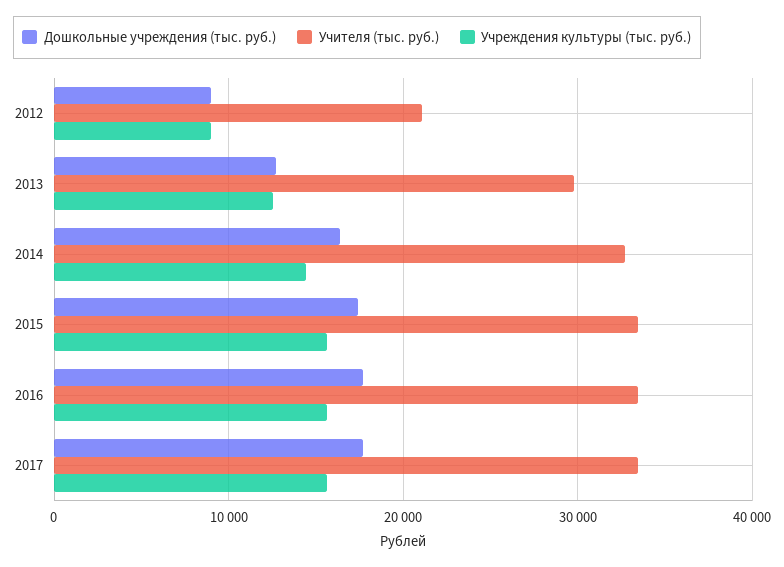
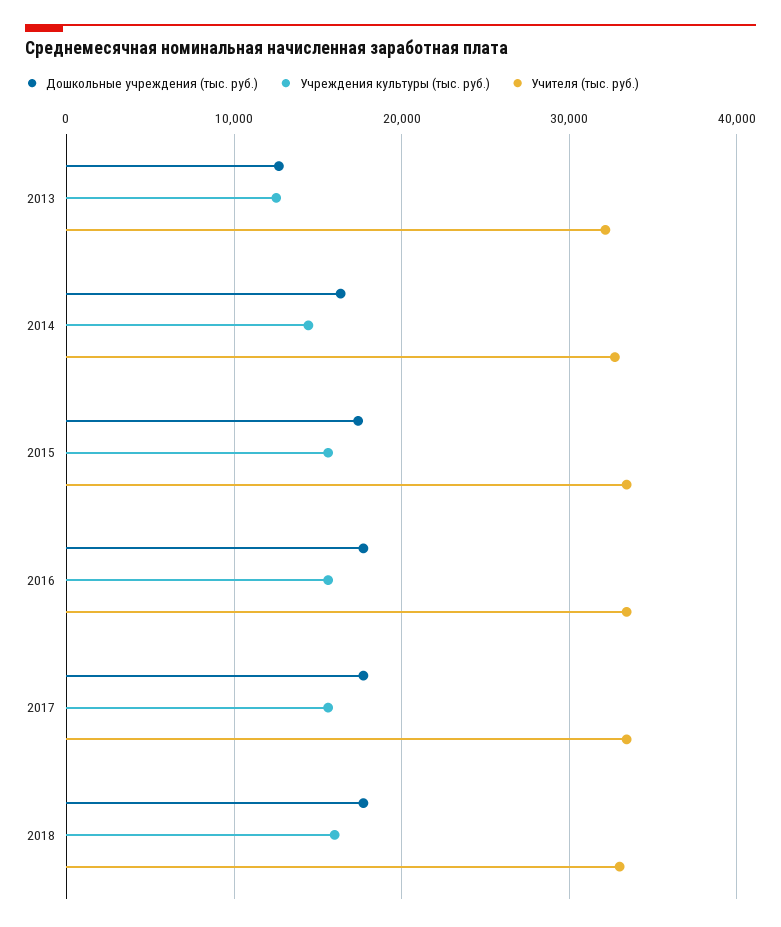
Дошкольные учреждения (тыс. руб.), 2012: 9000 -> none
Учителя (тыс. руб.), 2012: 21000 -> none
Учреждения культуры (тыс. руб.), 2012: 9000 -> none
Учителя (тыс. руб.), 2013: 30000 -> 32000
Дошкольные учреждения (тыс. руб.), 2018: none -> 18000
Учреждения культуры (тыс. руб.), 2018: none -> 16000
Учителя (тыс. руб.), 2018: none -> 33000

